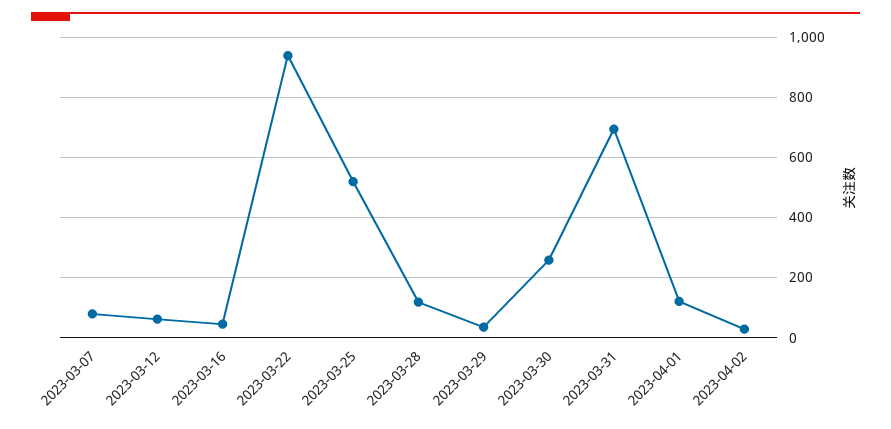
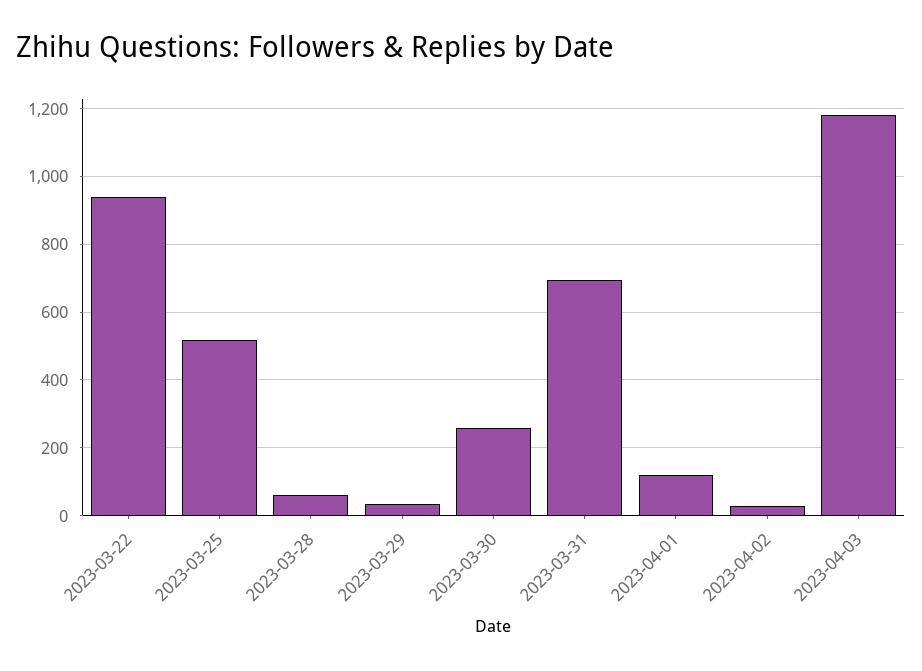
2023-03-07: 80 -> none
2023-03-12: 60 -> none
2023-03-16: 40 -> none
2023-03-28: 120 -> 60
2023-04-03: none -> 1180

